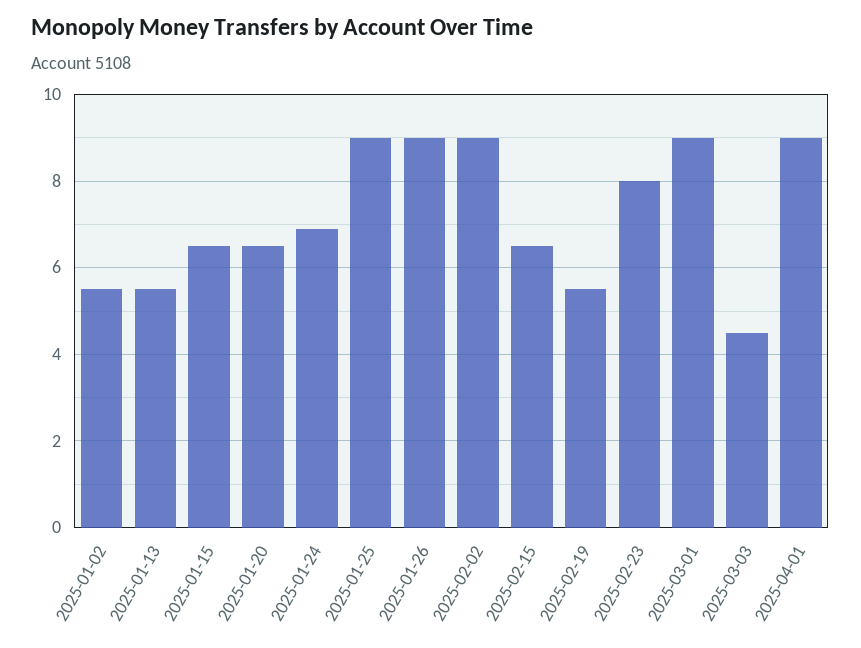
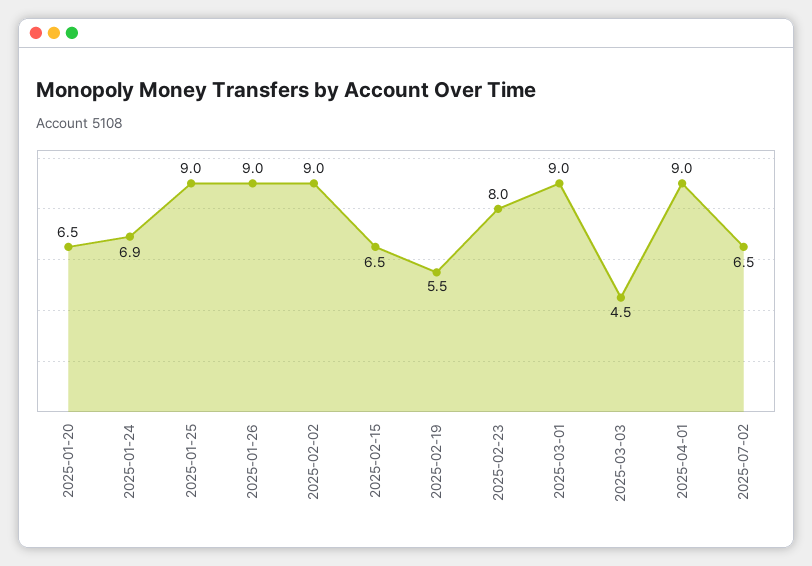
2025-01-02: 5.5 -> none
2025-01-13: 5.5 -> none
2025-01-15: 6.5 -> none
2025-07-02: none -> 6.5

